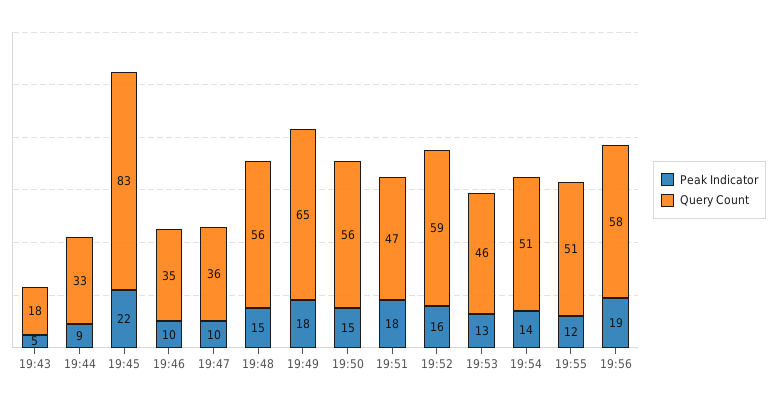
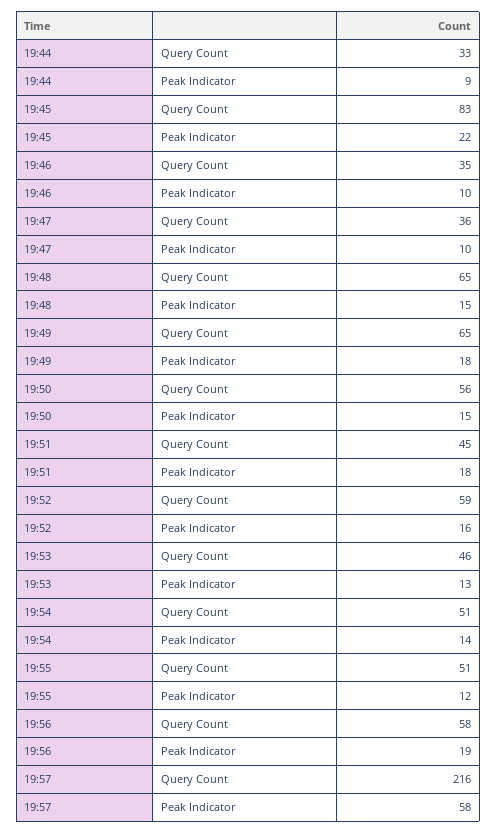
Peak Indicator, 19:43: 5 -> none
Query Count, 19:43: 18 -> none
Query Count, 19:48: 56 -> 65
Query Count, 19:51: 47 -> 45
Query Count, 19:57: none -> 216
Peak Indicator, 19:57: none -> 58

